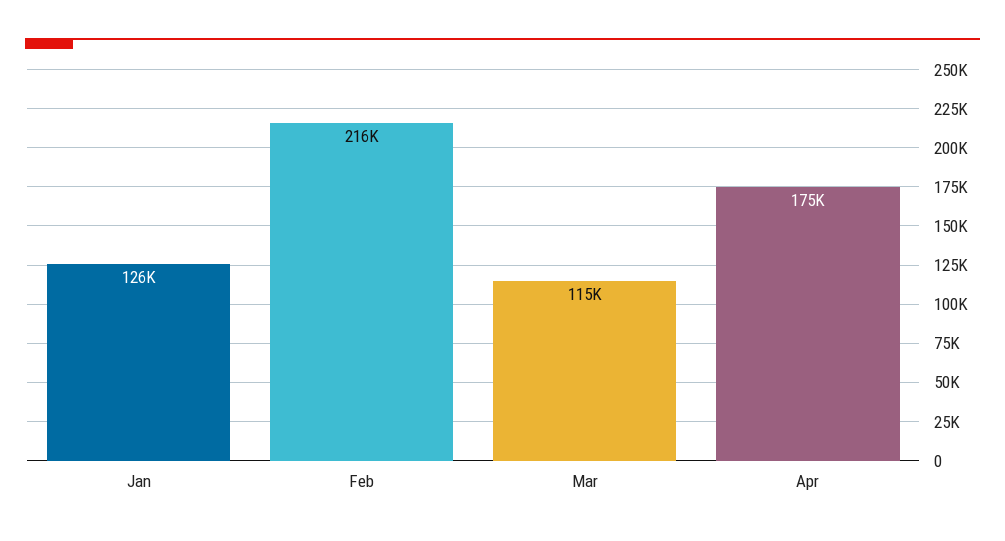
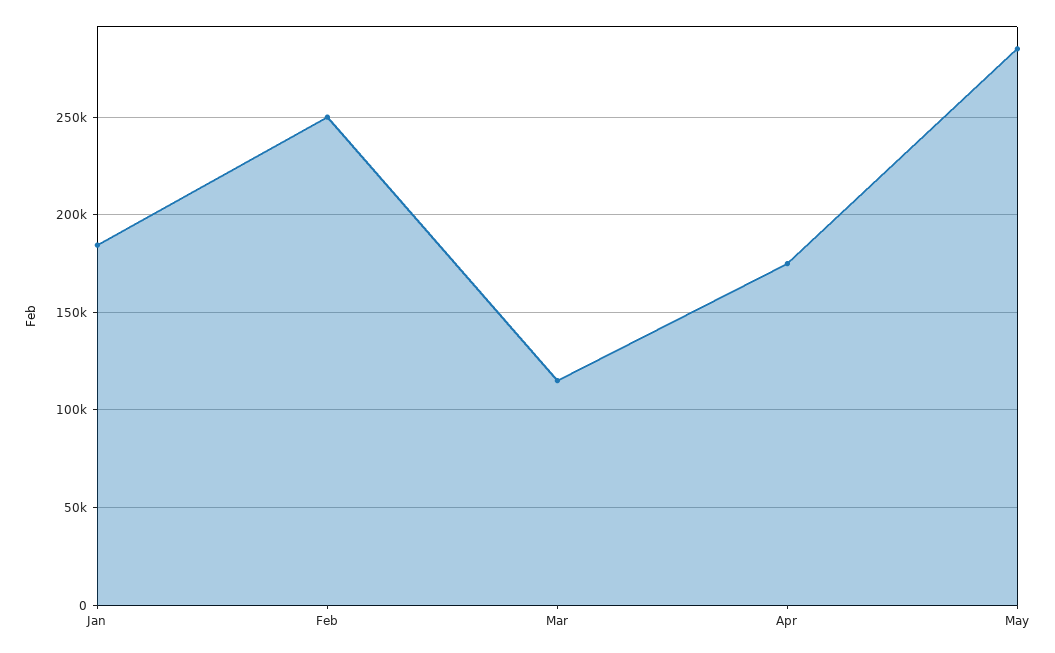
Jan: 126000 -> 185000
Feb: 216000 -> 250000
May: none -> 285000

